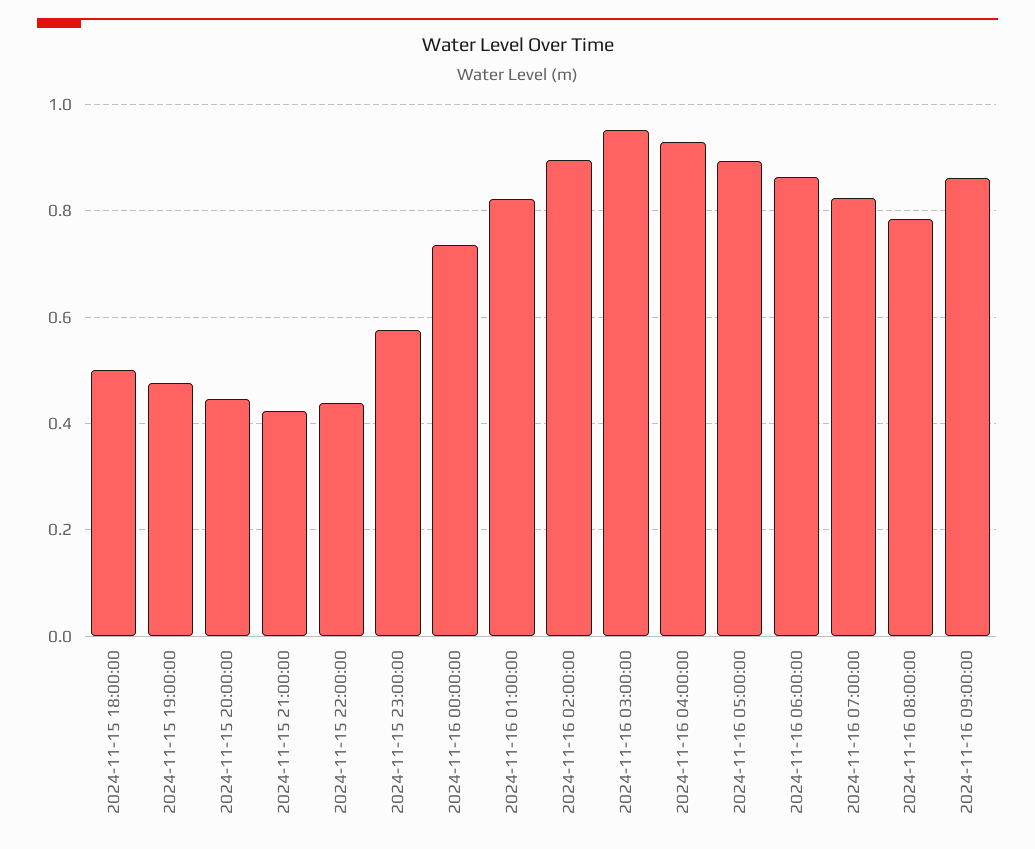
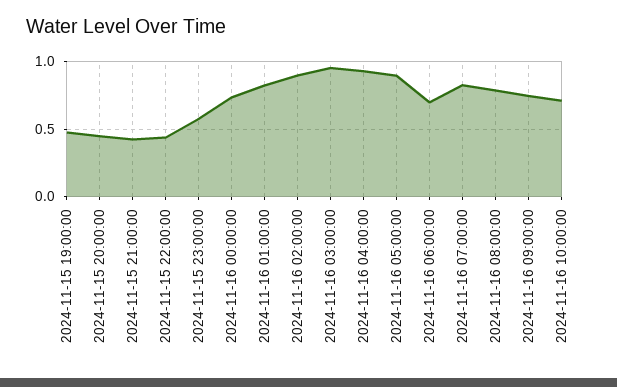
2024-11-15 18:00:00: 0.5 -> none
2024-11-16 06:00:00: 0.86 -> 0.7
2024-11-16 09:00:00: 0.86 -> 0.75
2024-11-16 10:00:00: none -> 0.7

